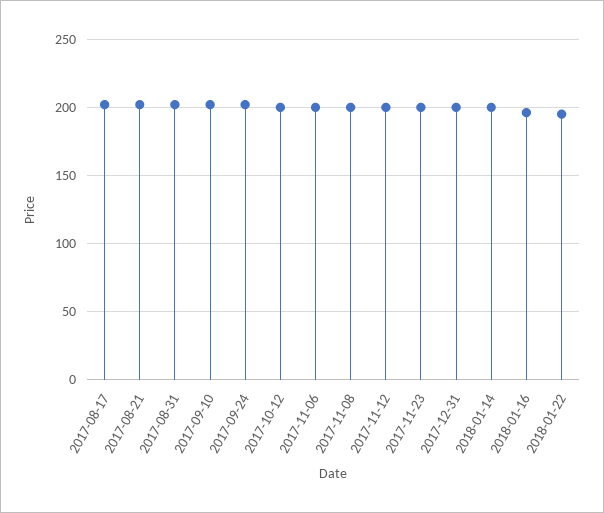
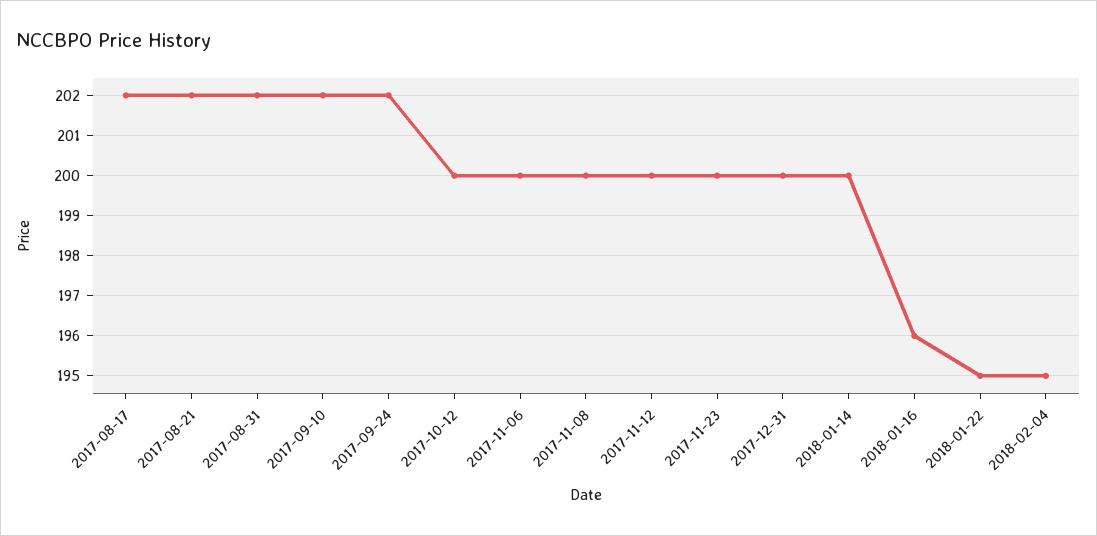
2018-02-04: none -> 195

